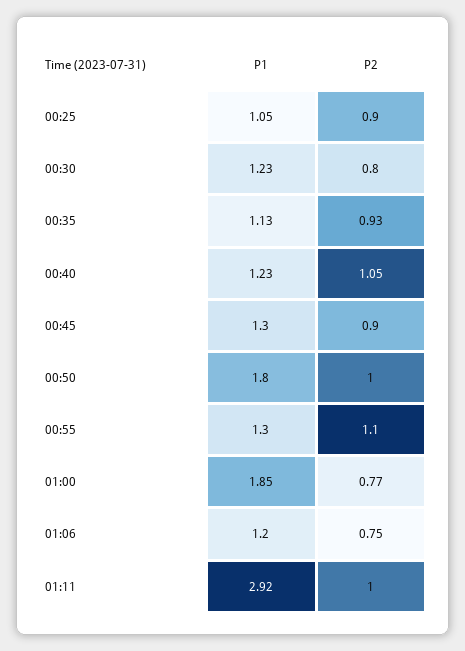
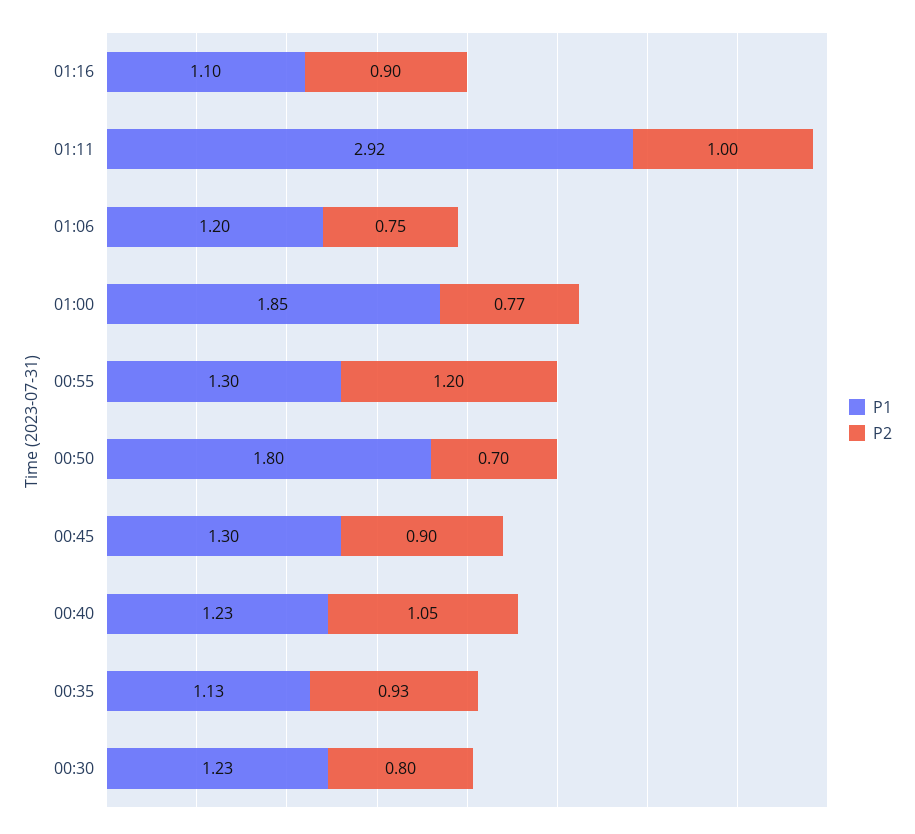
P1, 00:25: 1.05 -> none
P2, 00:25: 0.9 -> none
P2, 00:50: 1 -> 0.7
P2, 00:55: 1.1 -> 1.2
P1, 01:16: none -> 1.1
P2, 01:16: none -> 0.9

